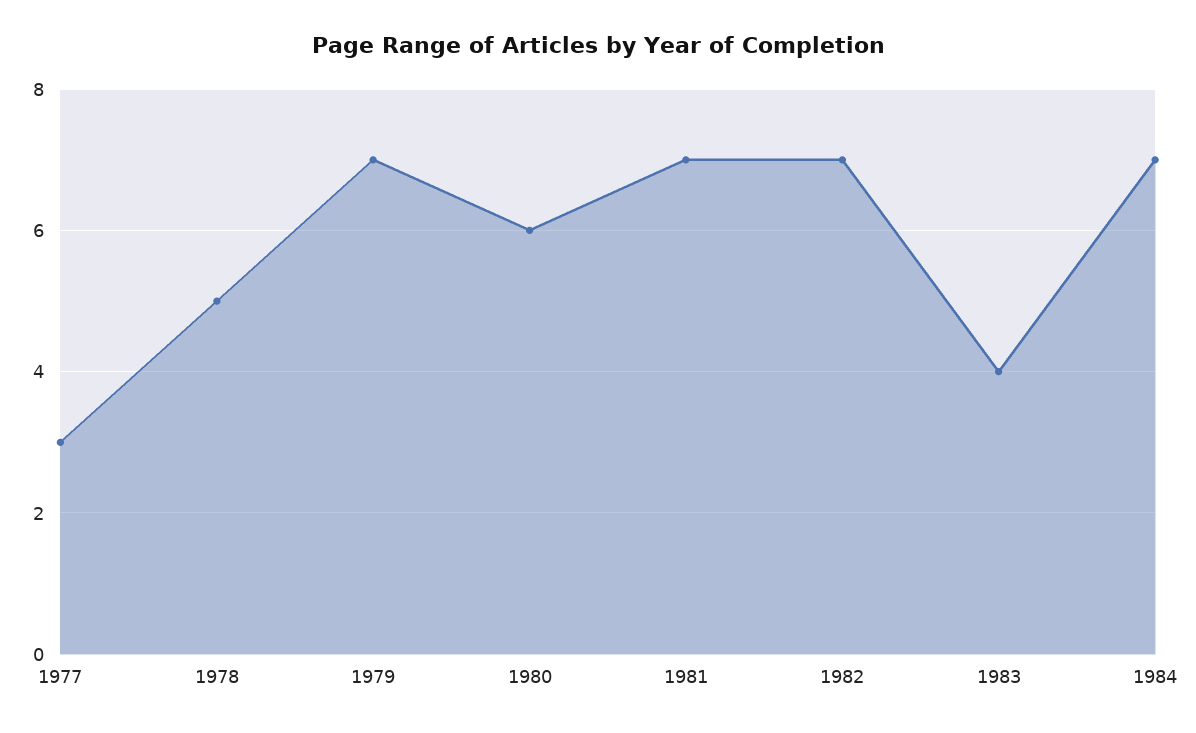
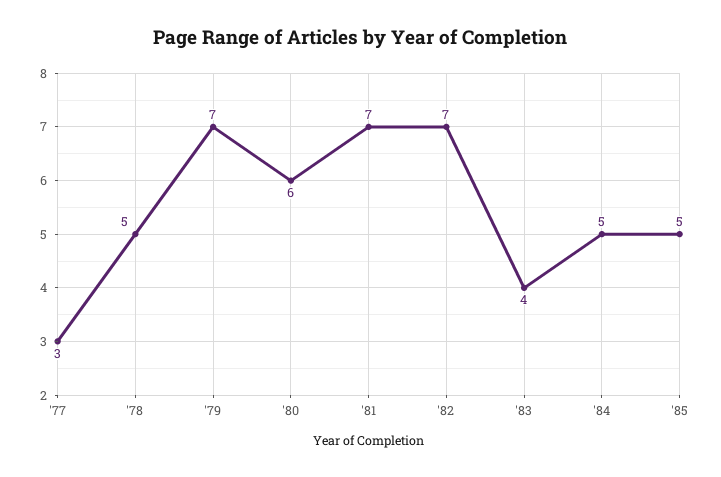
1984: 7 -> 5
'85: none -> 5

